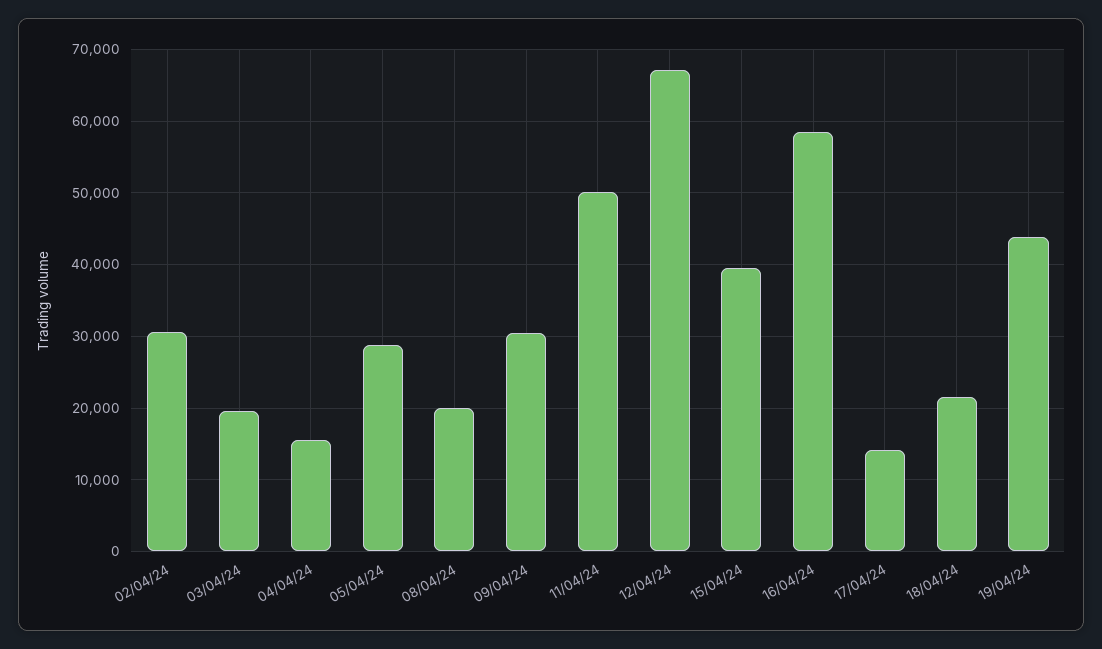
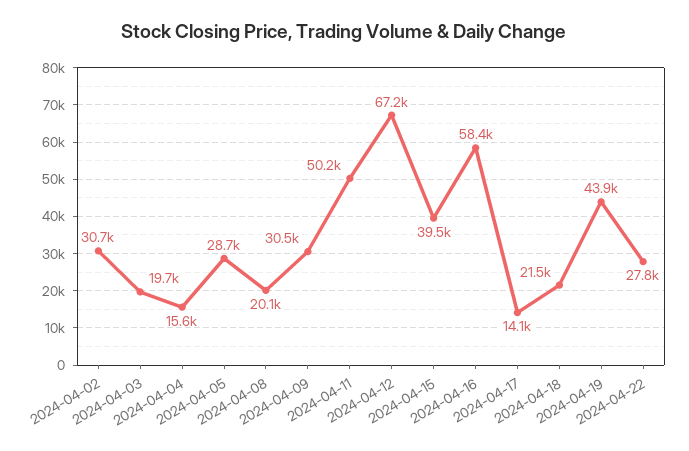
2024-04-22: none -> 27800

